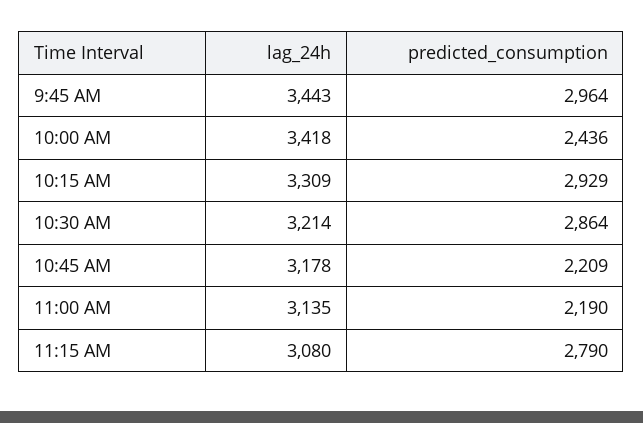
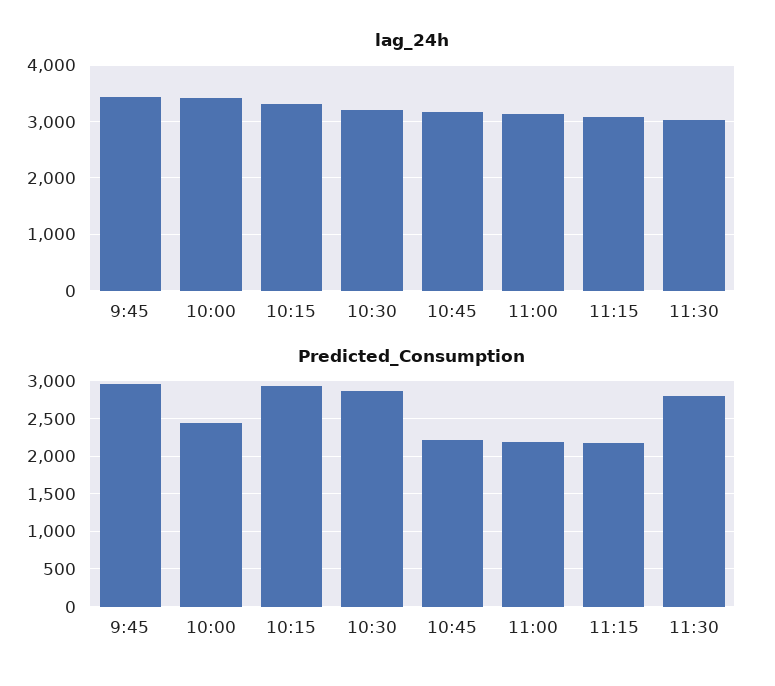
predicted_consumption, 11:15 AM: 2790 -> 2200
lag_24h, 11:30: none -> 3000
predicted_consumption, 11:30: none -> 2800

